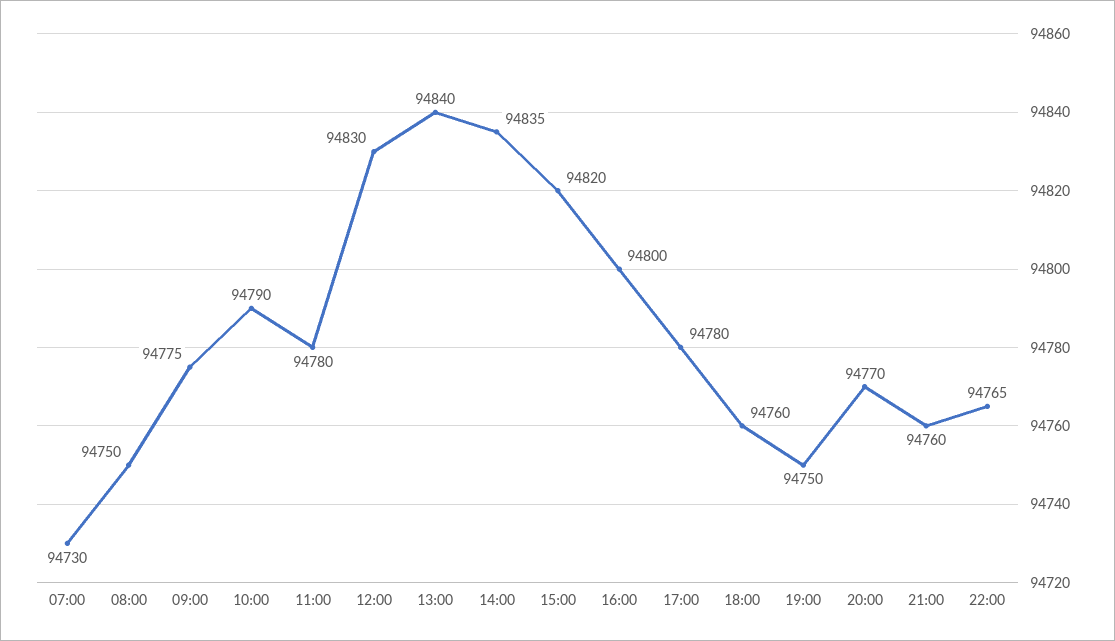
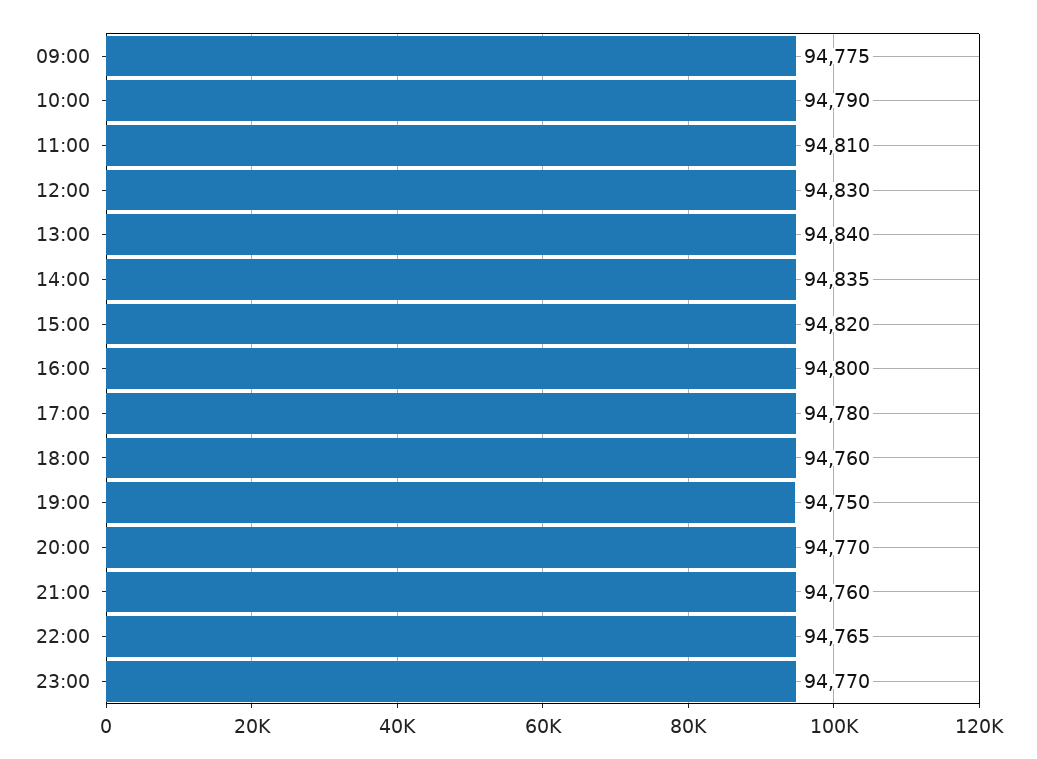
07:00: 94730 -> none
08:00: 94750 -> none
11:00: 94780 -> 94810
23:00: none -> 94770

